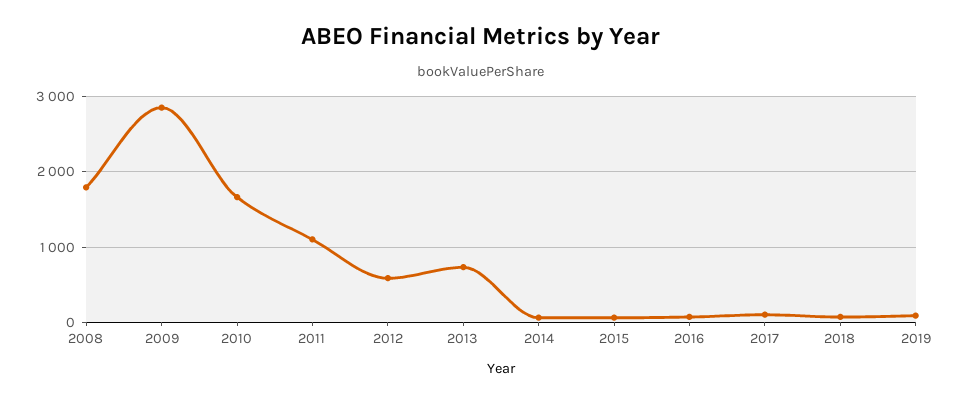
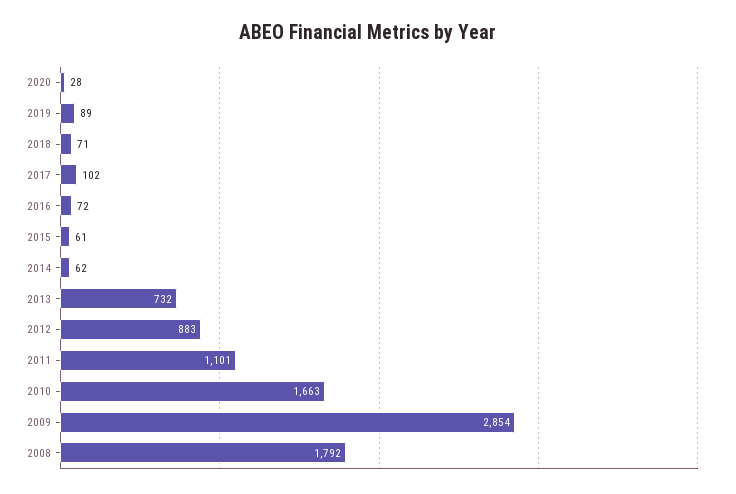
2012: 600 -> 883
2020: none -> 28

